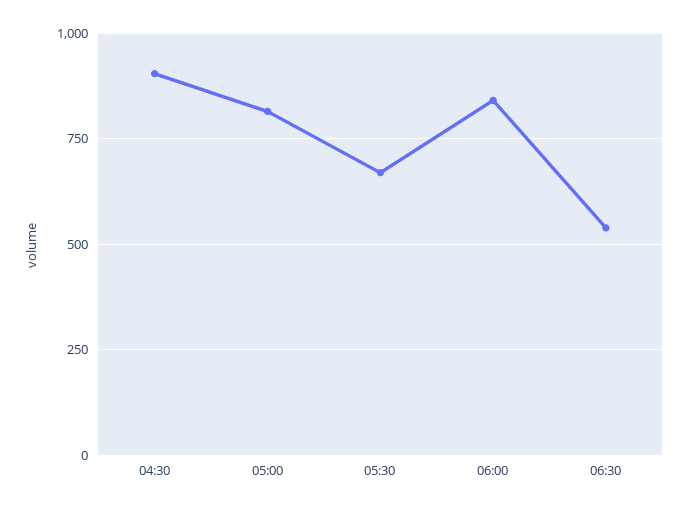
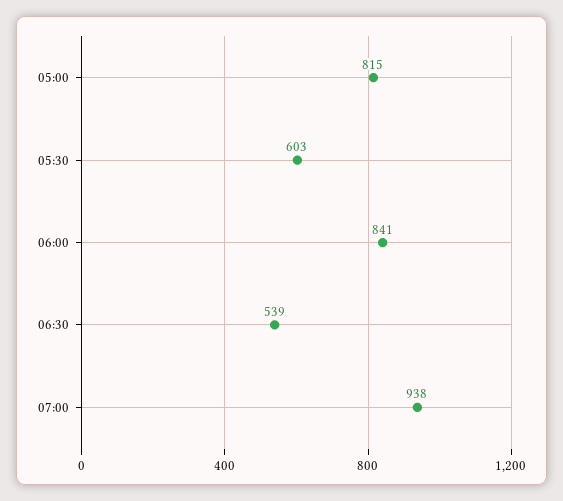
04:30: 900 -> none
05:30: 675 -> 603
07:00: none -> 938

